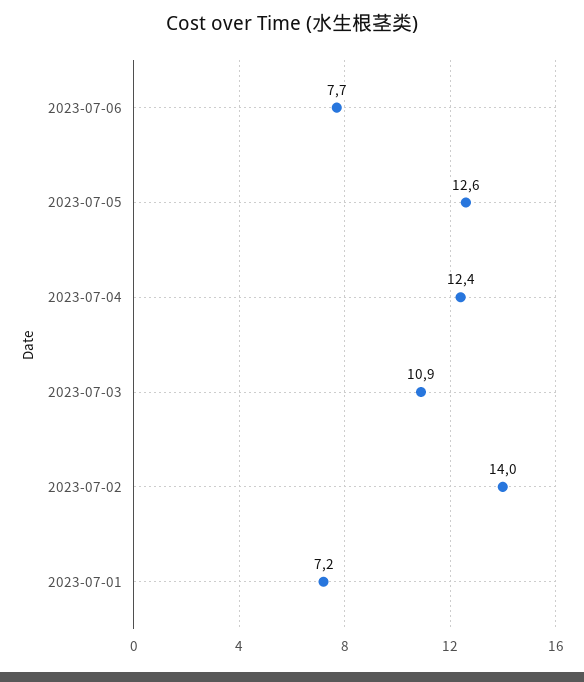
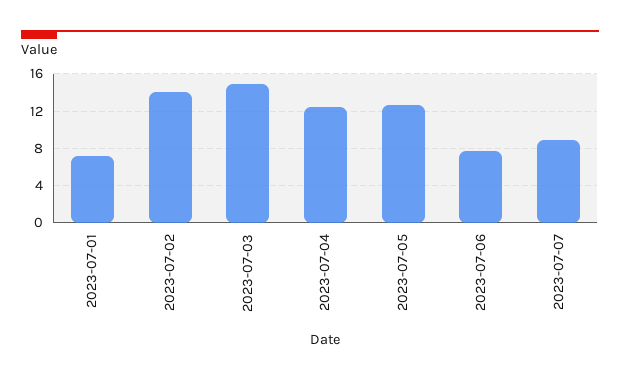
2023-07-03: 10.9 -> 15
2023-07-07: none -> 9

